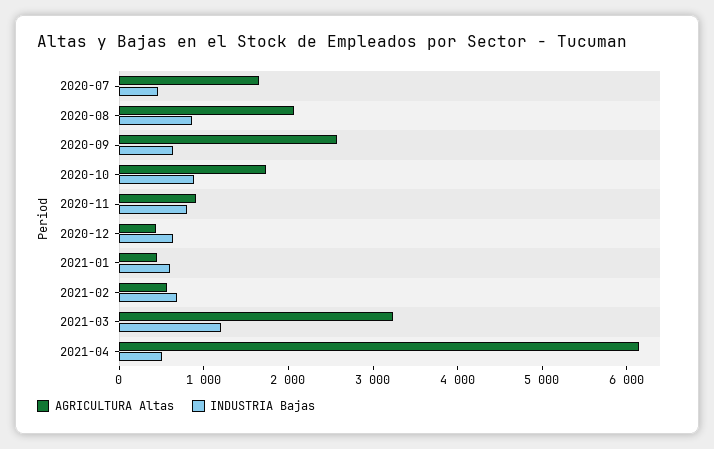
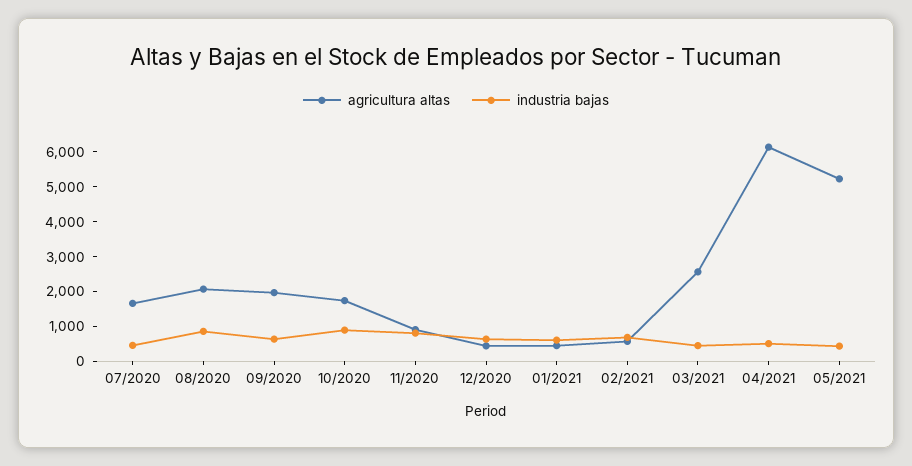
AGRICULTURA Altas, 2020-09: 2600 -> 2000
AGRICULTURA Altas, 2021-03: 3200 -> 2500
INDUSTRIA Bajas, 2021-03: 1200 -> 500
AGRICULTURA Altas, 05/2021: none -> 5250
INDUSTRIA Bajas, 05/2021: none -> 500

